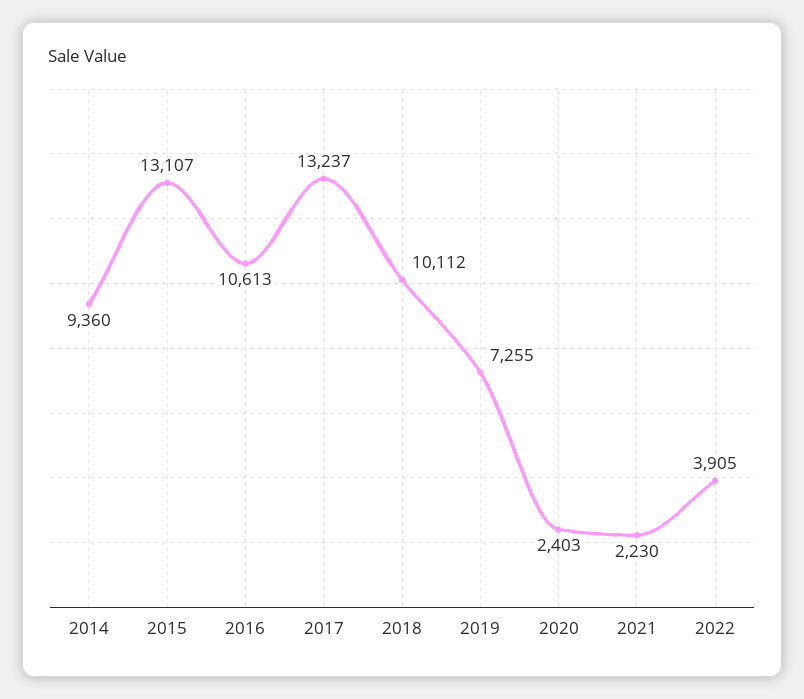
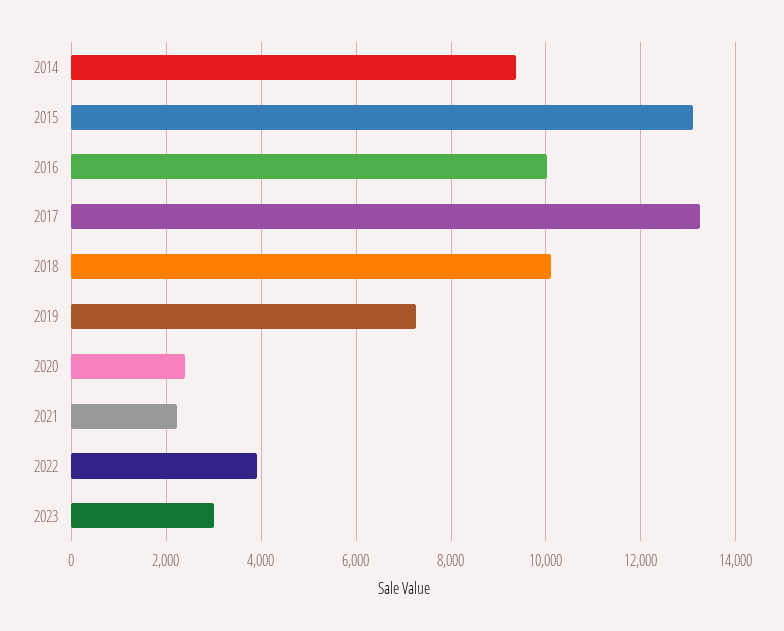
2016: 10613 -> 10000
2023: none -> 3000

